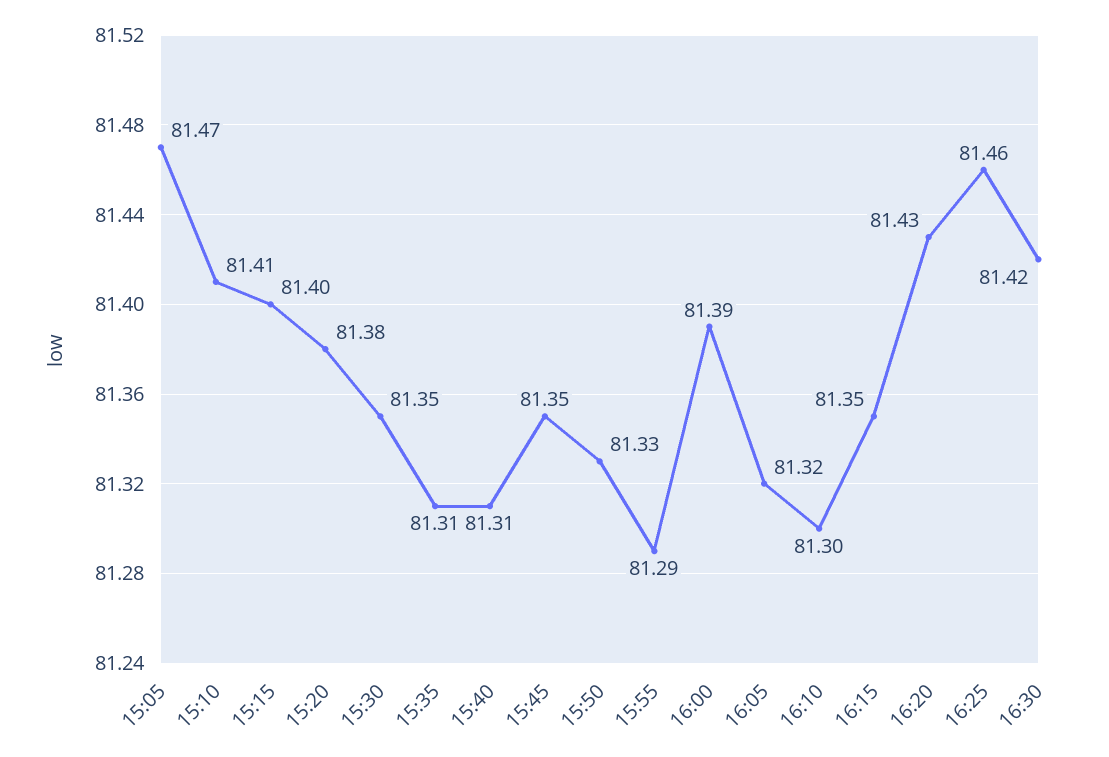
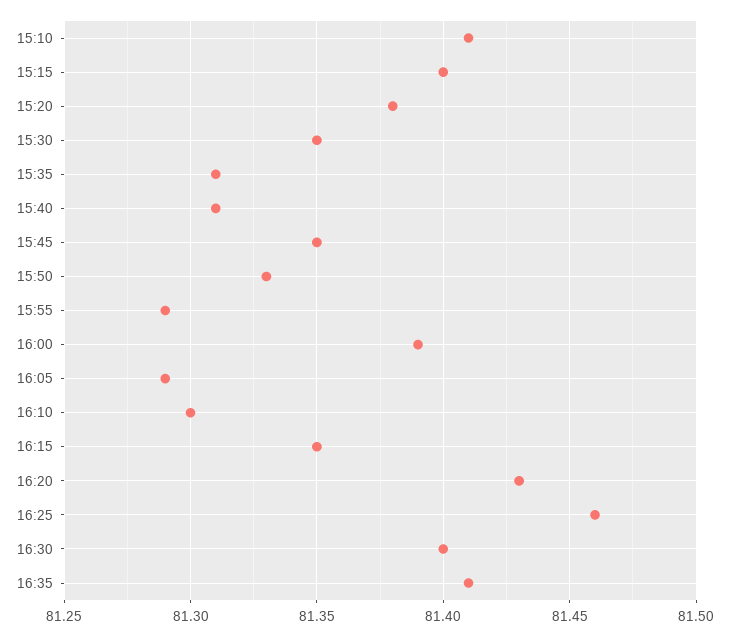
15:05: 81.47 -> none
16:05: 81.32 -> 81.29
16:30: 81.42 -> 81.4
16:35: none -> 81.41

